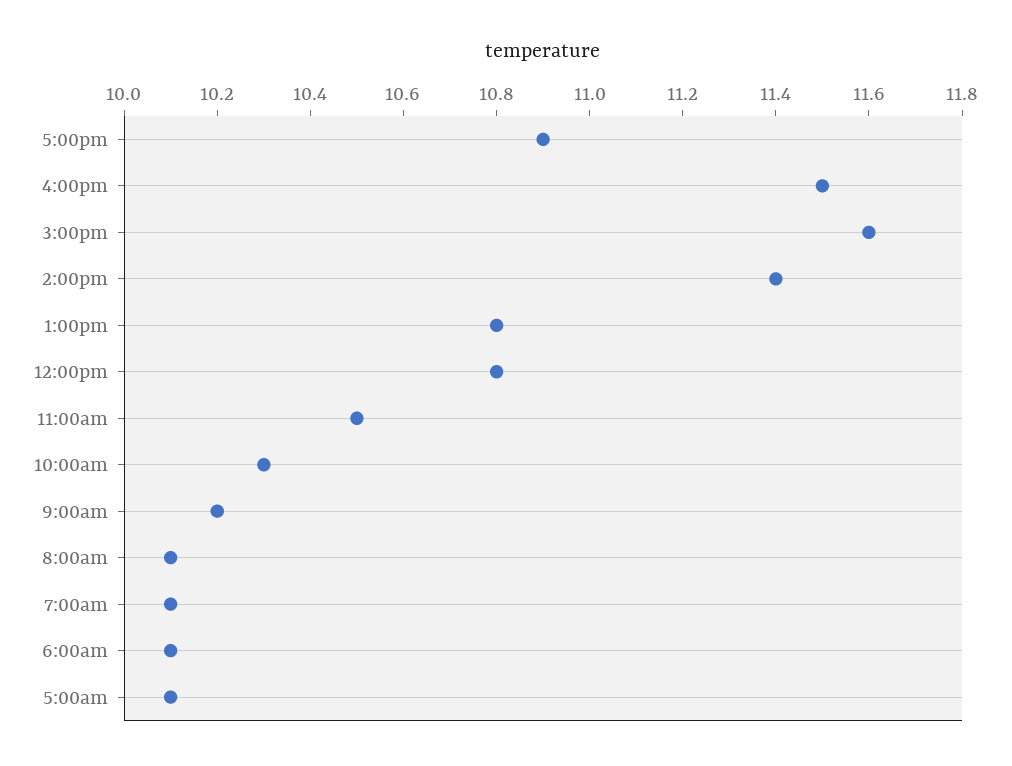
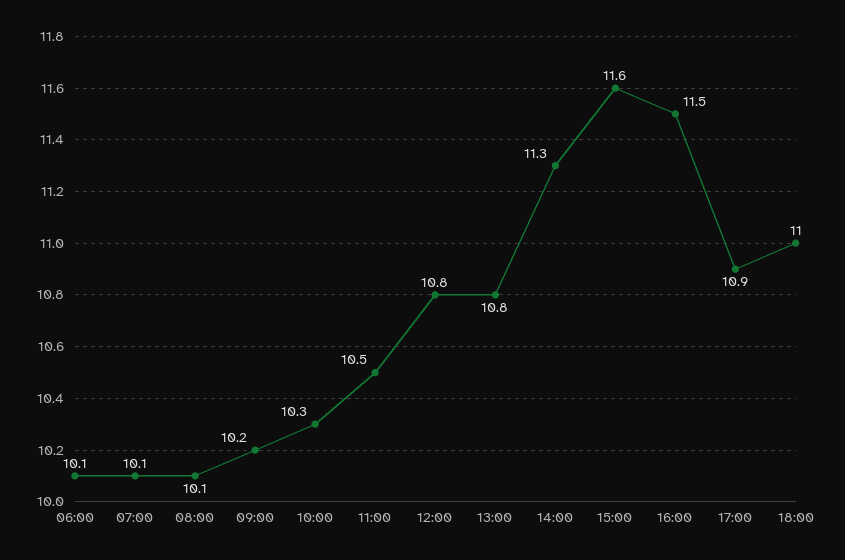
2:00pm: 11.4 -> 11.3
5:00am: 10.1 -> none
18:00: none -> 11

